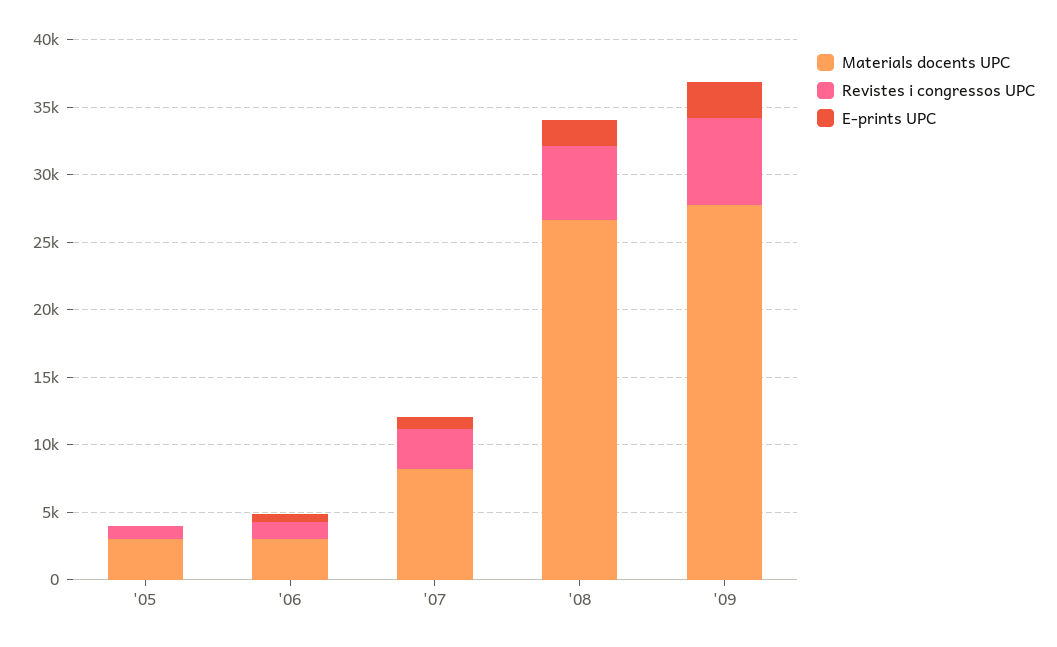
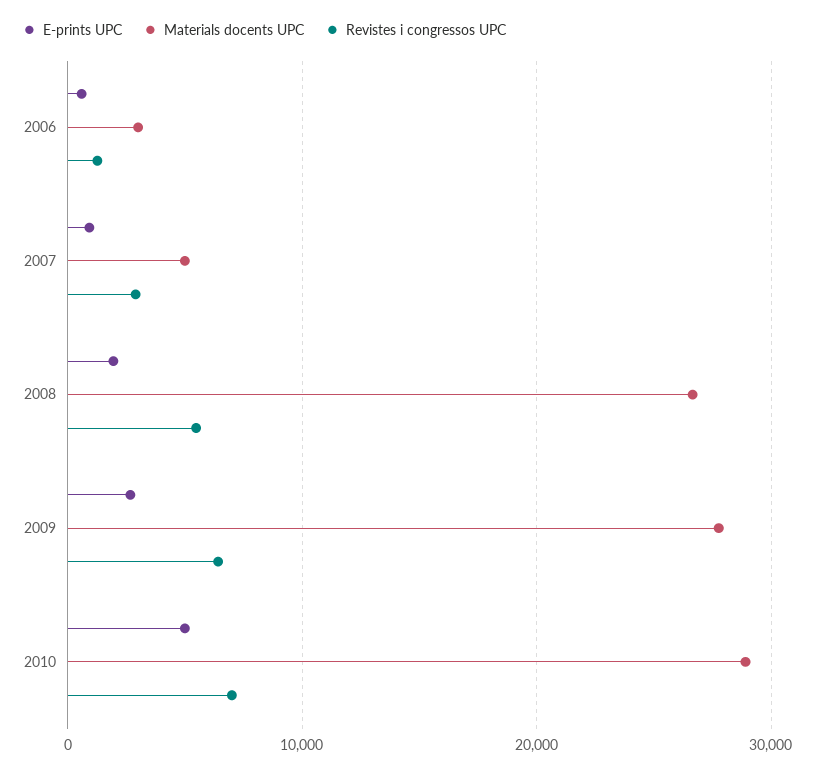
Materials docents UPC, '05: 3000 -> none
Revistes i congressos UPC, '05: 1000 -> none
E-prints UPC, '05: 0 -> none
Materials docents UPC, '07: 8000 -> 5000
E-prints UPC, 2010: none -> 5000
Materials docents UPC, 2010: none -> 29000
Revistes i congressos UPC, 2010: none -> 7000

